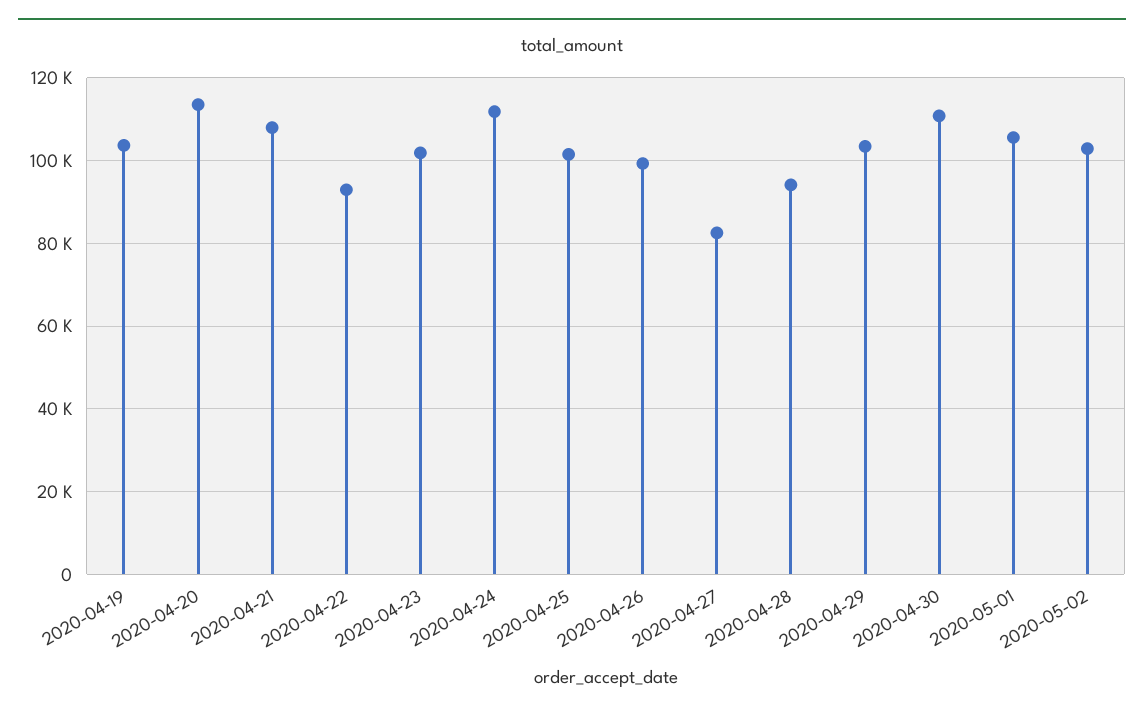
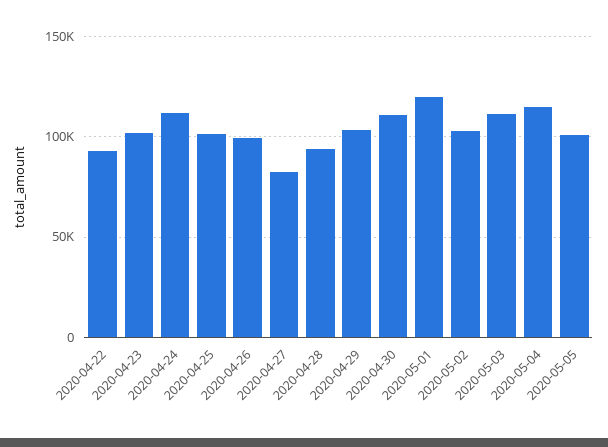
2020-04-19: 104000 -> none
2020-04-20: 114000 -> none
2020-04-21: 108000 -> none
2020-05-01: 106000 -> 120000
2020-05-03: none -> 110000
2020-05-04: none -> 115000
2020-05-05: none -> 100000

